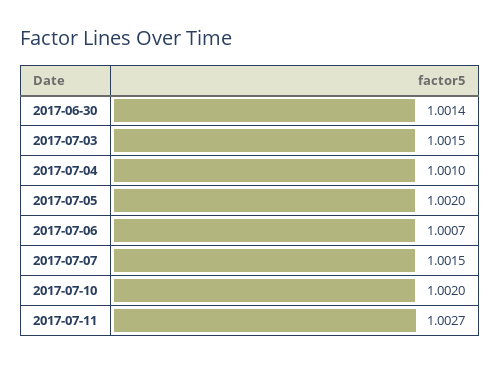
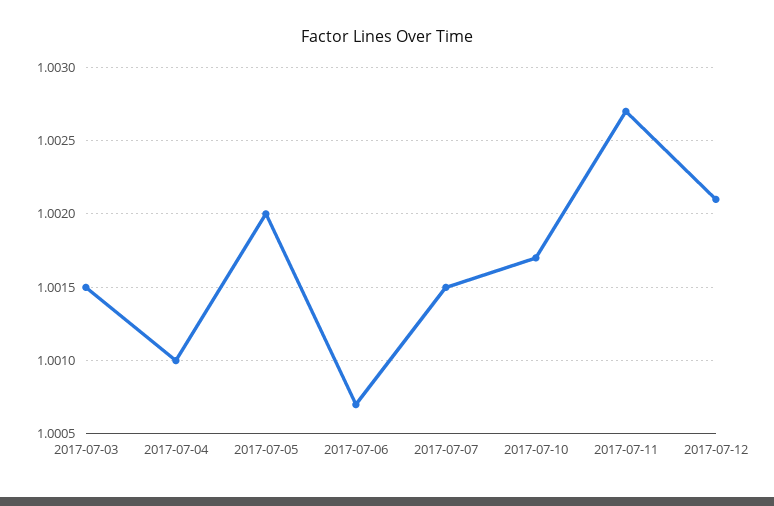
2017-06-30: 1.0014 -> none
2017-07-10: 1.002 -> 1.0017
2017-07-12: none -> 1.0021

